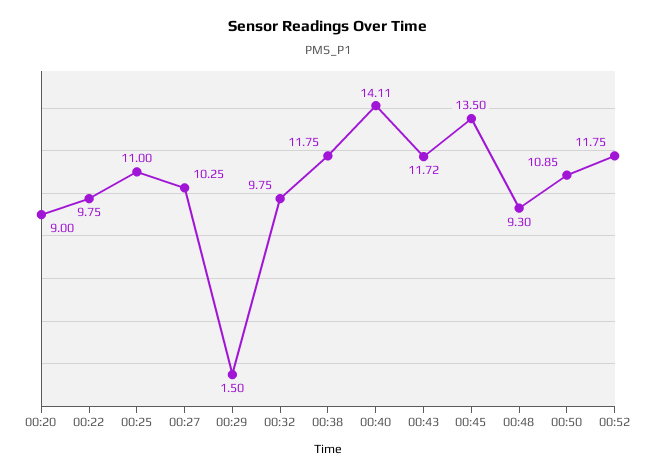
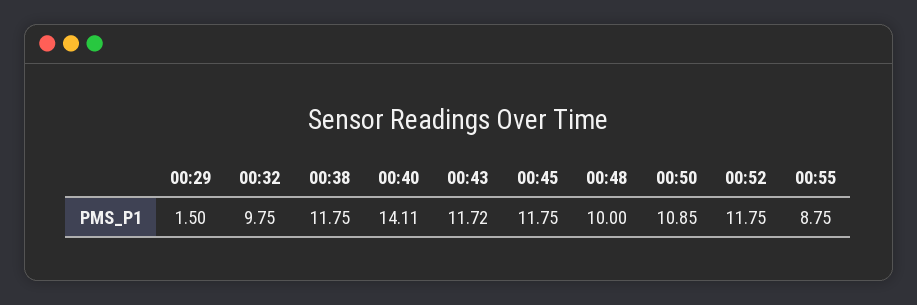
00:20: 9 -> none
00:22: 9.75 -> none
00:25: 11 -> none
00:27: 10.25 -> none
00:45: 13.5 -> 11.75
00:48: 9.3 -> 10
00:55: none -> 8.75

